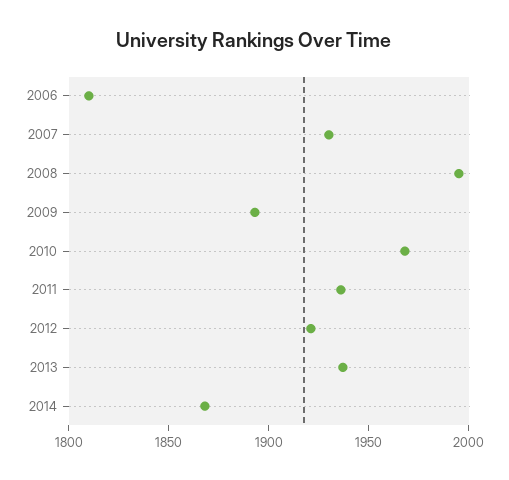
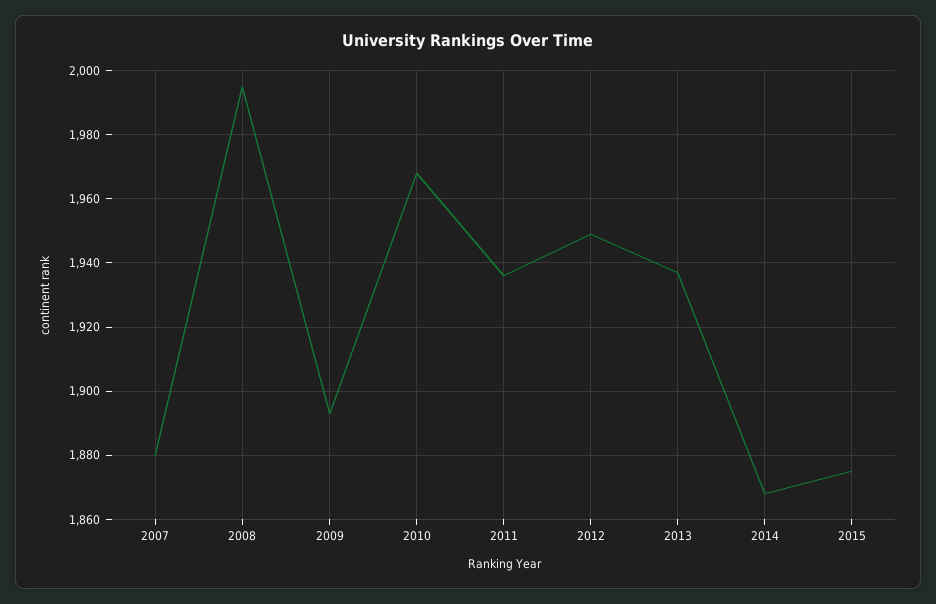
2006: 1810 -> none
2007: 1930 -> 1880
2012: 1920 -> 1950
2015: none -> 1875

